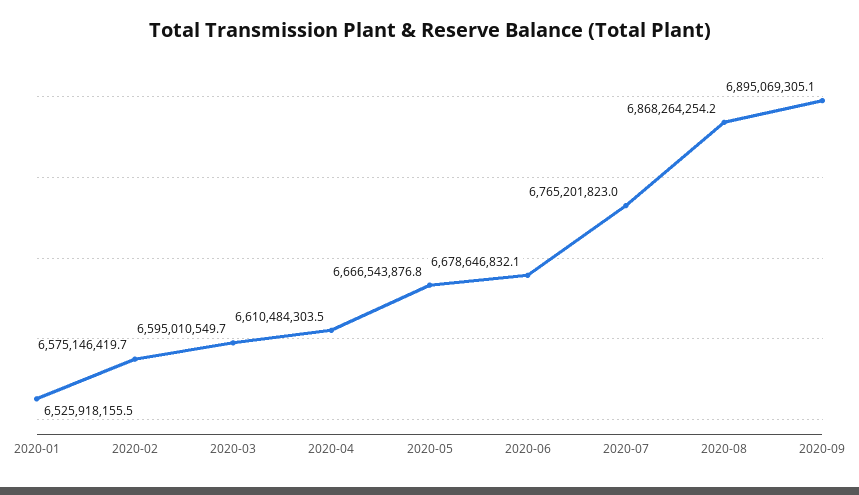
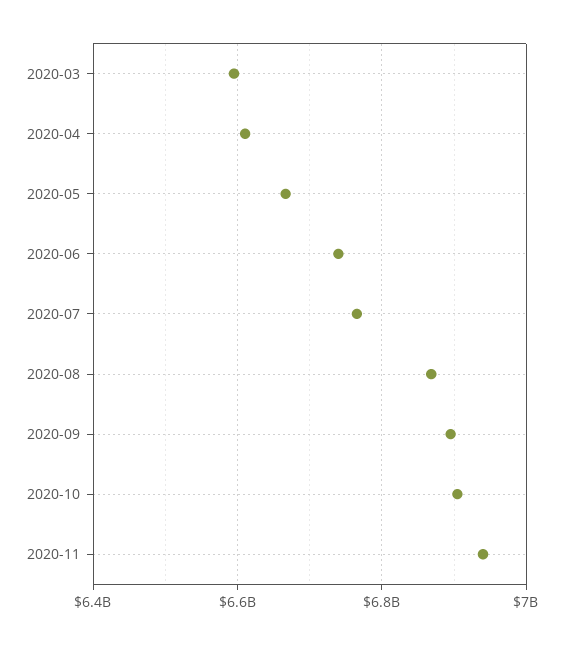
2020-01: 6525918155.5 -> none
2020-02: 6575146419.7 -> none
2020-06: 6678646832.1 -> 6740000000
2020-10: none -> 6900000000
2020-11: none -> 6940000000

